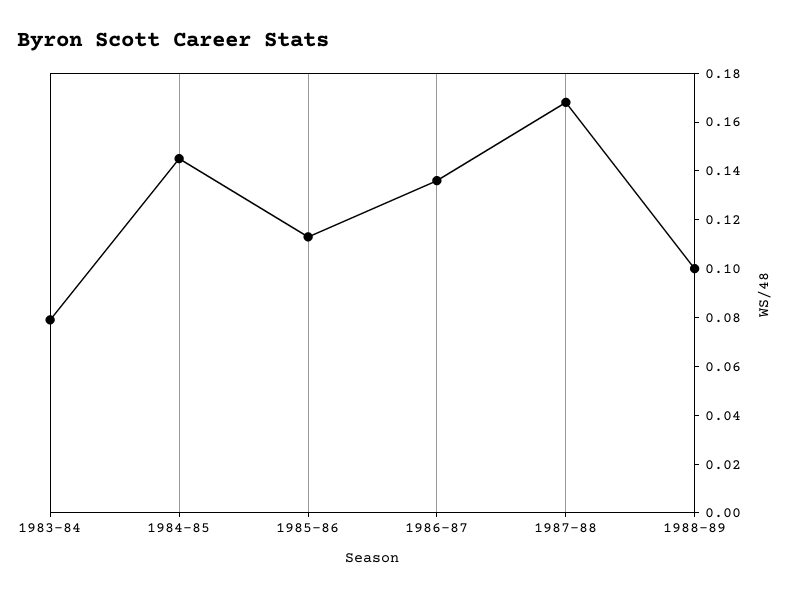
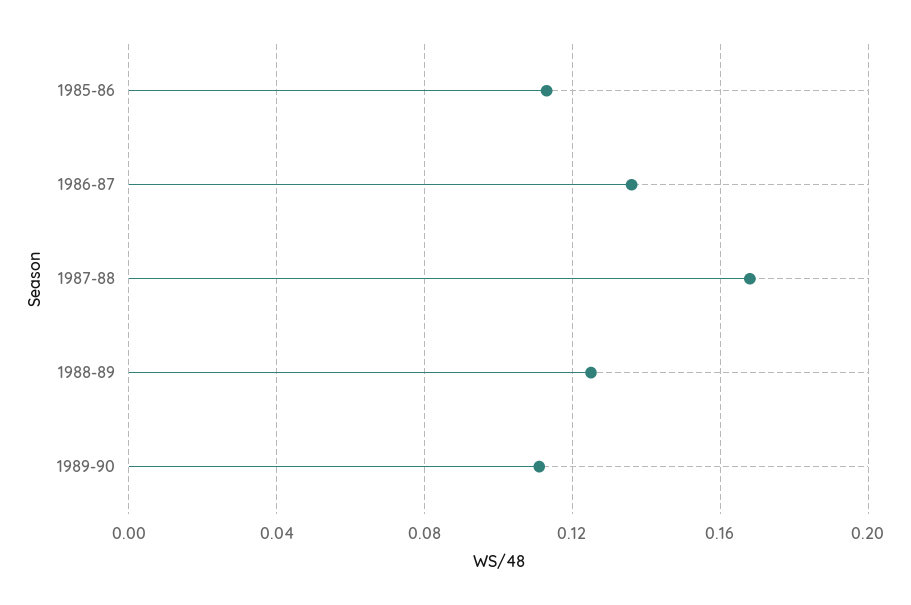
1983-84: 0.08 -> none
1984-85: 0.145 -> none
1988-89: 0.1 -> 0.125
1989-90: none -> 0.11

